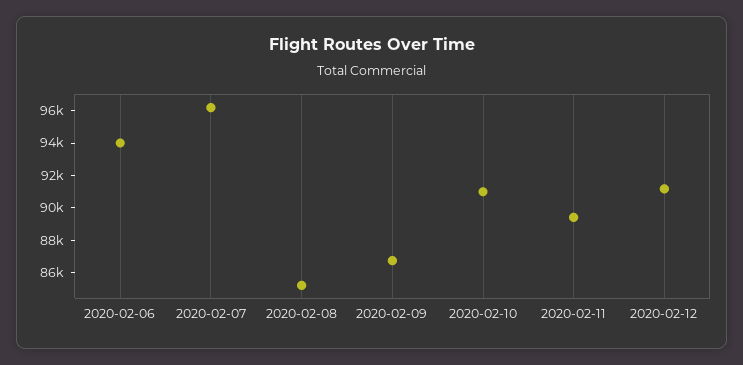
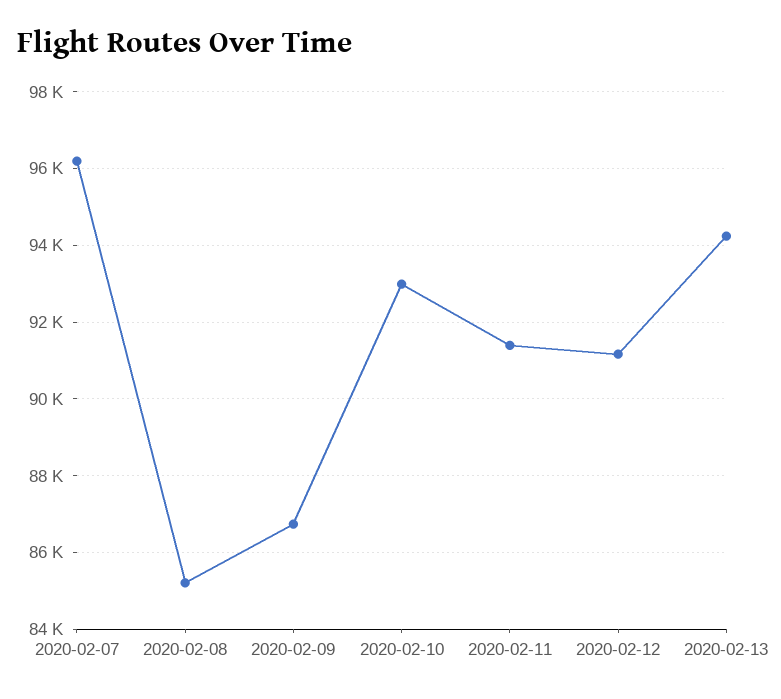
2020-02-06: 94000 -> none
2020-02-10: 91000 -> 93000
2020-02-11: 89500 -> 91400
2020-02-13: none -> 94200

